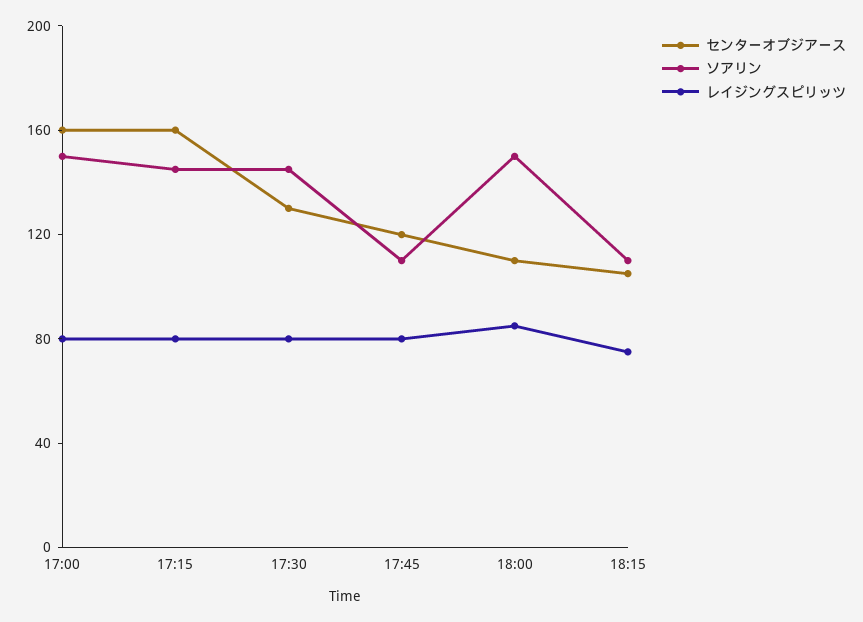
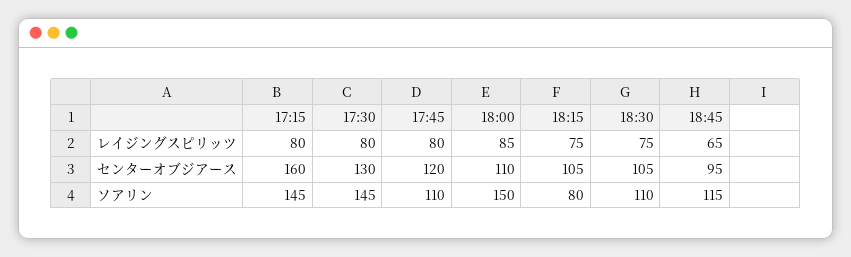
センターオブジアース, 17:00: 160 -> none
ソアリン, 17:00: 150 -> none
レイジングスピリッツ, 17:00: 80 -> none
ソアリン, 18:15: 110 -> 80
レイジングスピリッツ, 18:30: none -> 75
レイジングスピリッツ, 18:45: none -> 65
センターオブジアース, 18:30: none -> 105
センターオブジアース, 18:45: none -> 95
ソアリン, 18:30: none -> 110
ソアリン, 18:45: none -> 115

